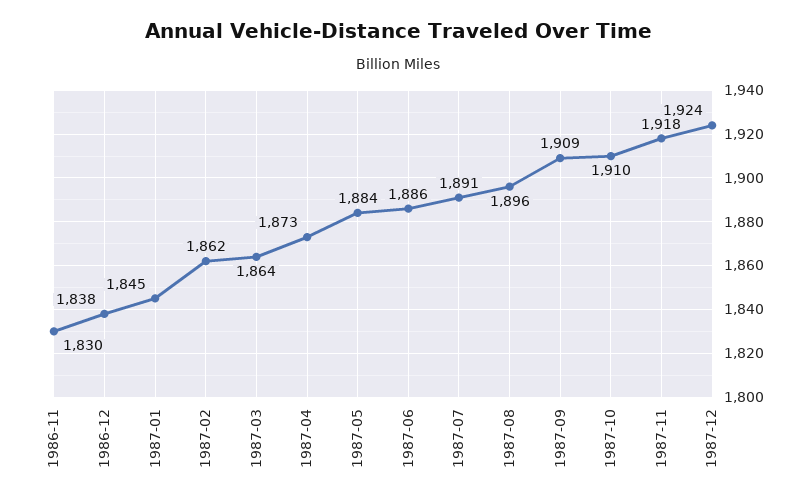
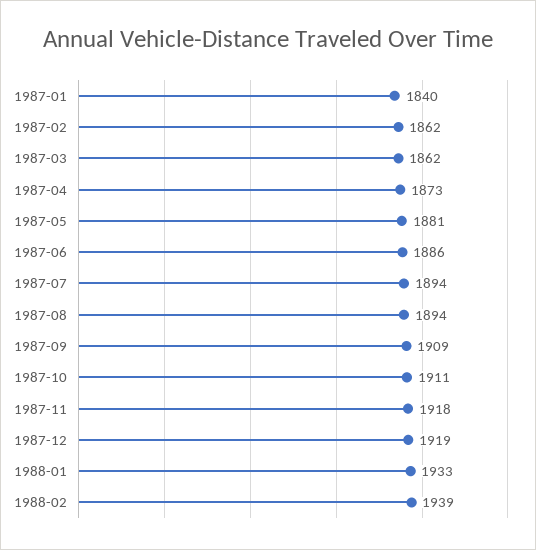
1986-11: 1830 -> none
1986-12: 1838 -> none
1987-01: 1845 -> 1840
1987-03: 1864 -> 1862
1987-05: 1884 -> 1881
1987-07: 1891 -> 1894
1987-08: 1896 -> 1894
1987-10: 1910 -> 1911
1987-12: 1924 -> 1919
1988-01: none -> 1933
1988-02: none -> 1939

